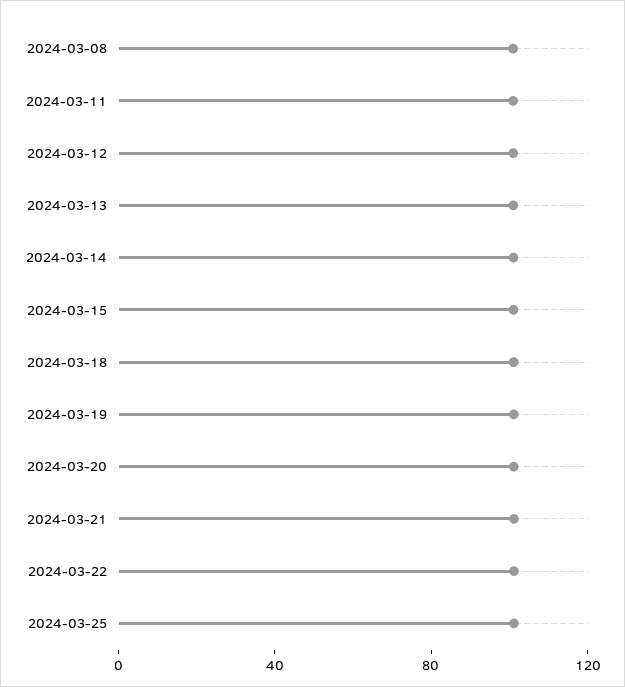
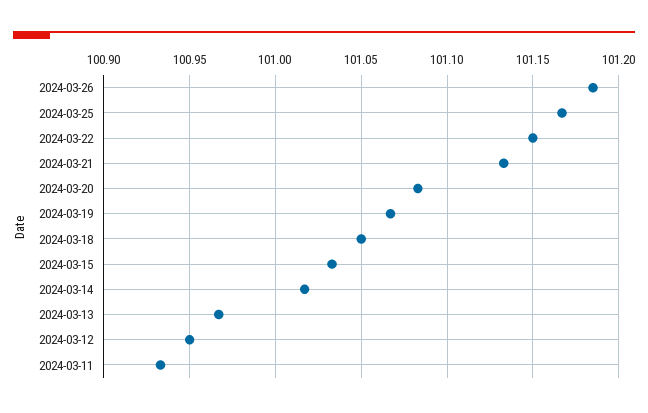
2024-03-08: 100 -> none
2024-03-26: none -> 101.185

